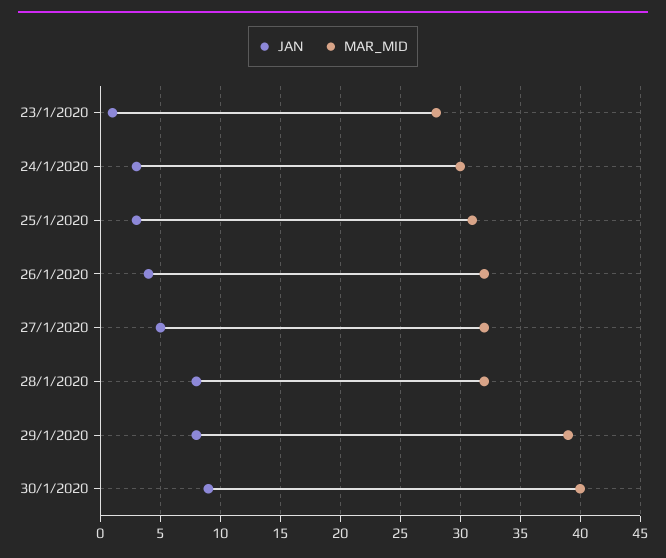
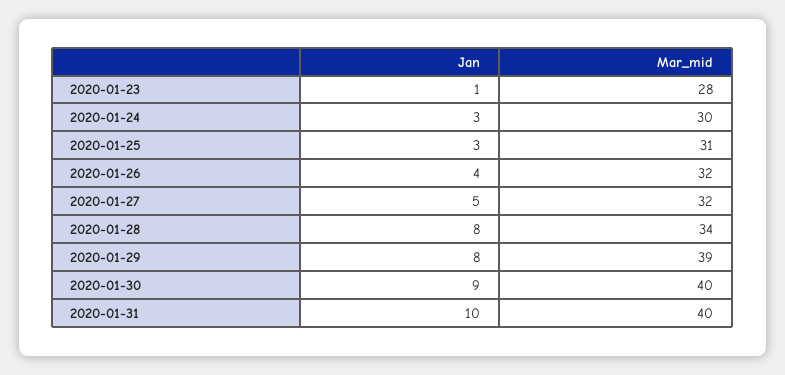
MAR_MID, 28/1/2020: 32 -> 34
JAN, 2020-01-31: none -> 10
MAR_MID, 2020-01-31: none -> 40

